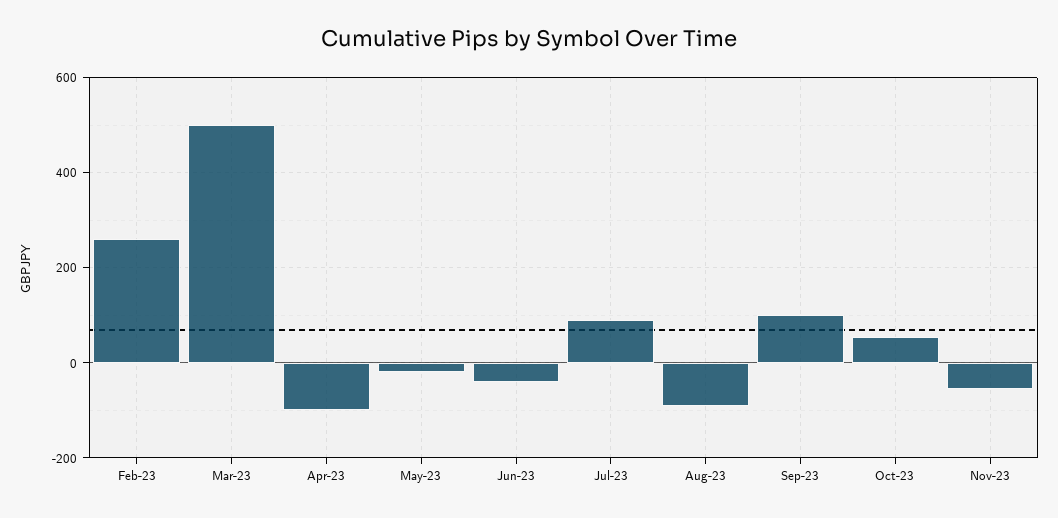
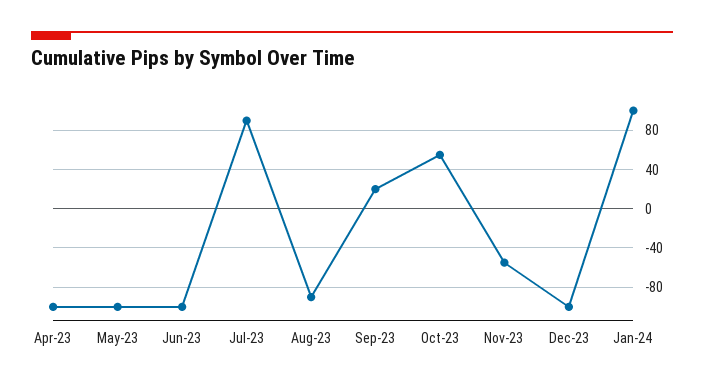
Feb-23: 260 -> none
Mar-23: 500 -> none
May-23: -20 -> -100
Jun-23: -40 -> -100
Sep-23: 100 -> 20
Dec-23: none -> -100
Jan-24: none -> 100

